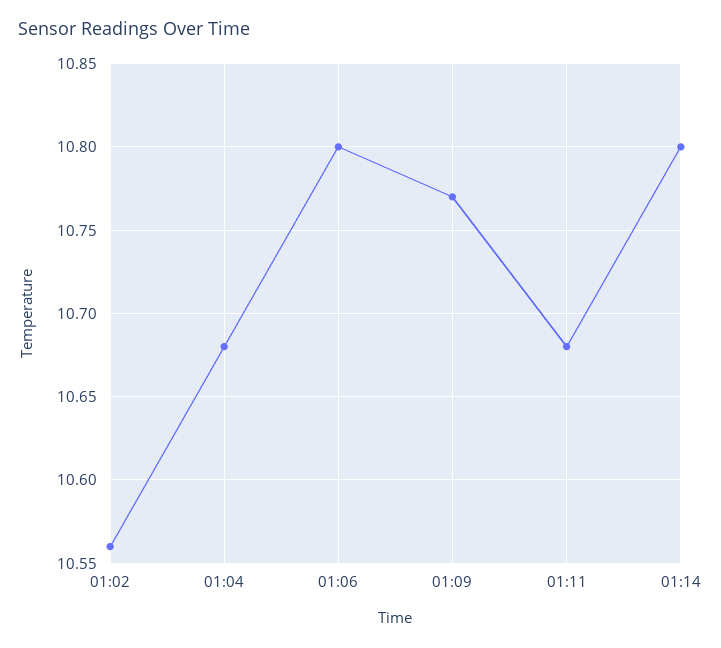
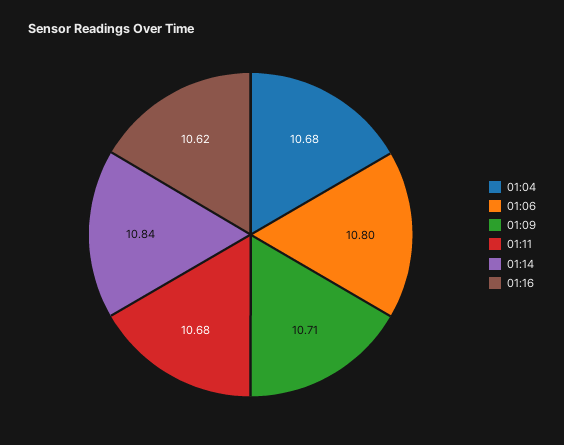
01:02: 10.56 -> none
01:09: 10.77 -> 10.71
01:14: 10.8 -> 10.84
01:16: none -> 10.62

